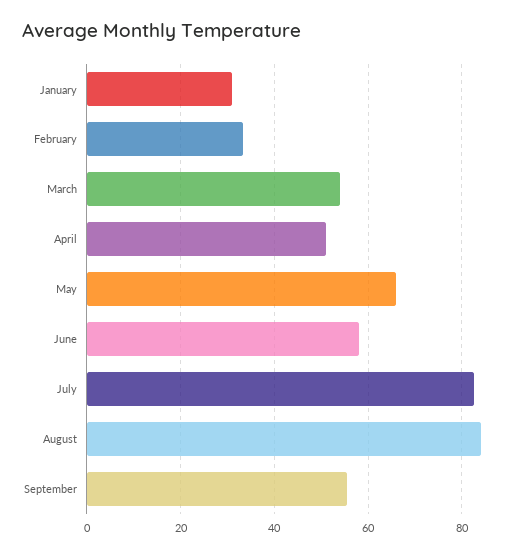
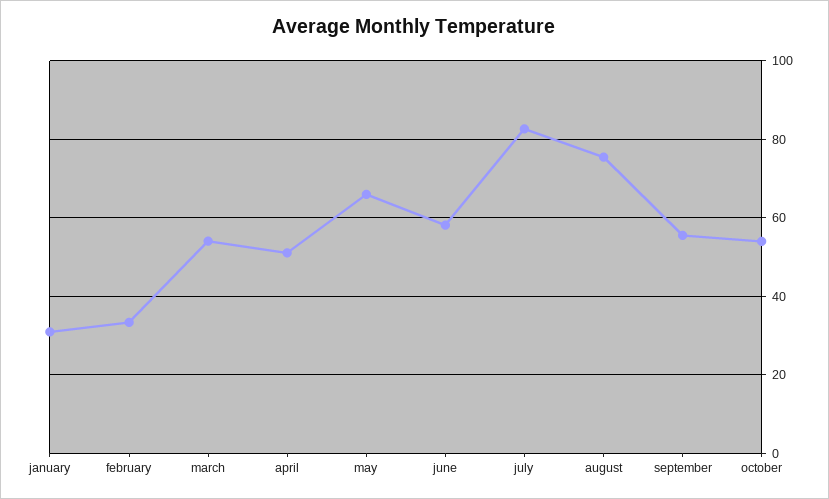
August: 84 -> 76
october: none -> 54

